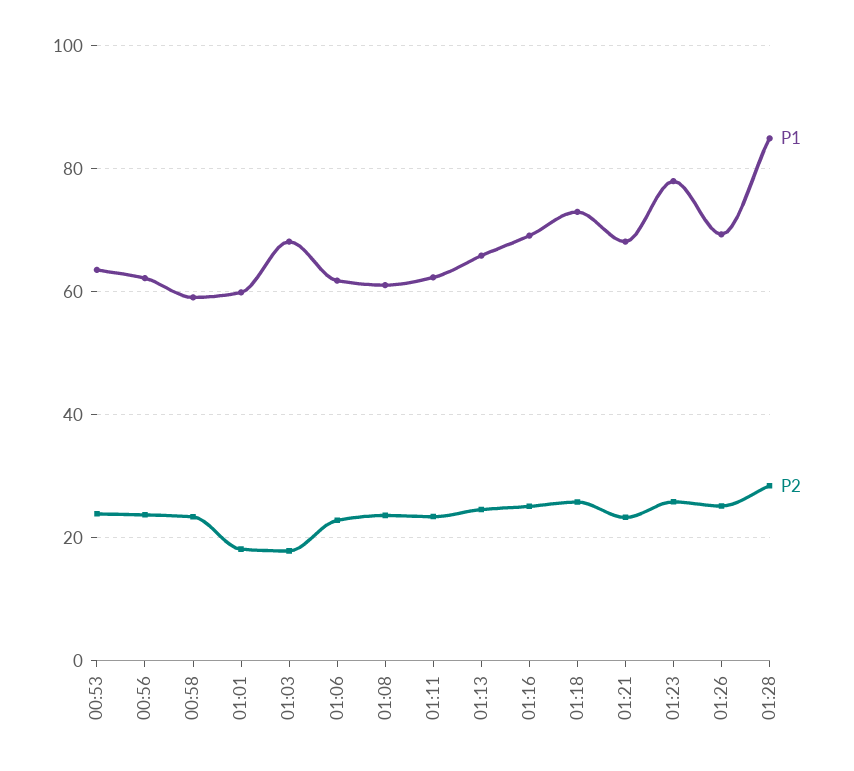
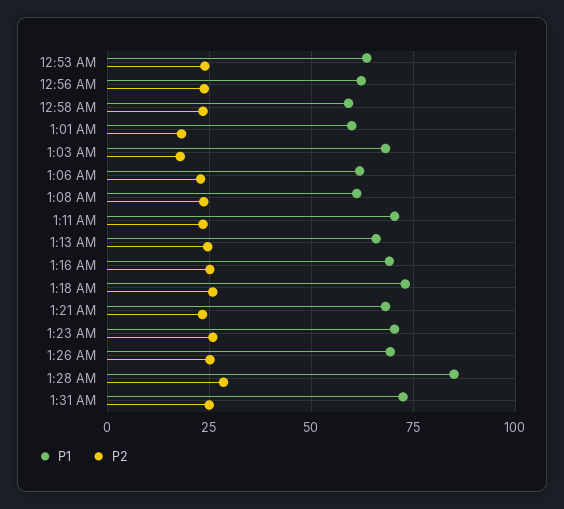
P1, 01:11: 62 -> 70
P1, 01:23: 78 -> 70
P1, 1:31 AM: none -> 72.5
P2, 1:31 AM: none -> 25

